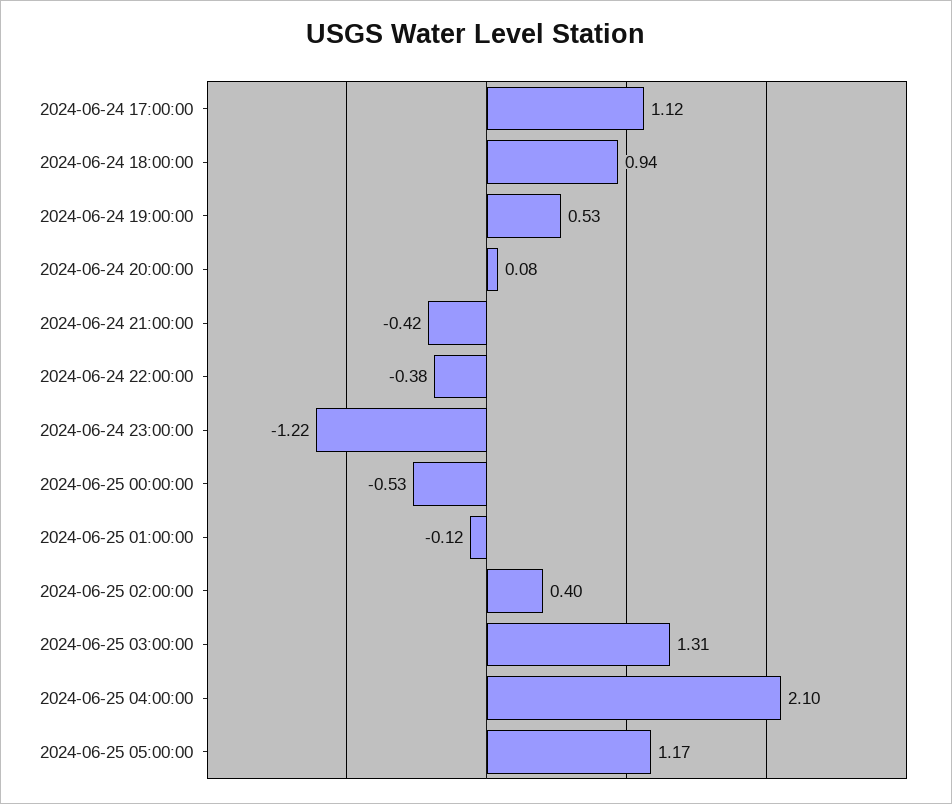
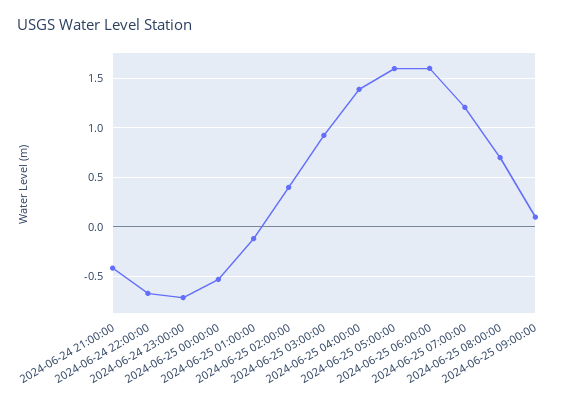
2024-06-24 17:00:00: 1.12 -> none
2024-06-24 18:00:00: 0.94 -> none
2024-06-24 19:00:00: 0.53 -> none
2024-06-24 20:00:00: 0.08 -> none
2024-06-24 22:00:00: -0.38 -> -0.7
2024-06-24 23:00:00: -1.22 -> -0.7
2024-06-25 03:00:00: 1.31 -> 0.9
2024-06-25 04:00:00: 2.1 -> 1.4
2024-06-25 05:00:00: 1.17 -> 1.6
2024-06-25 06:00:00: none -> 1.6
2024-06-25 07:00:00: none -> 1.2
2024-06-25 08:00:00: none -> 0.7
2024-06-25 09:00:00: none -> 0.1

